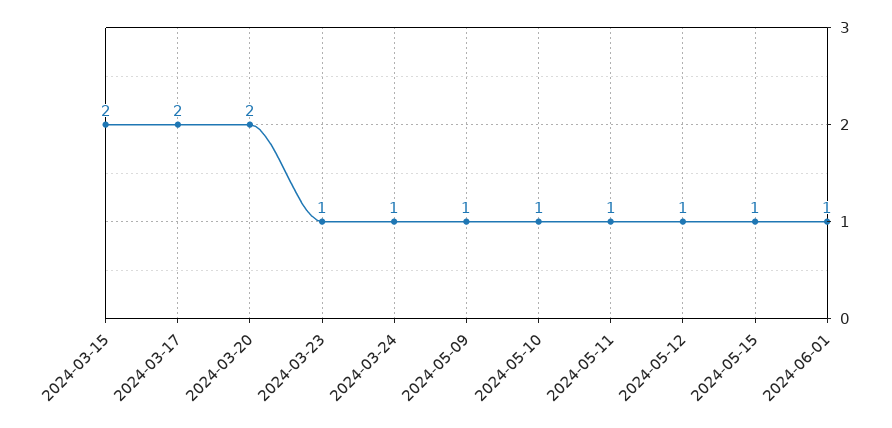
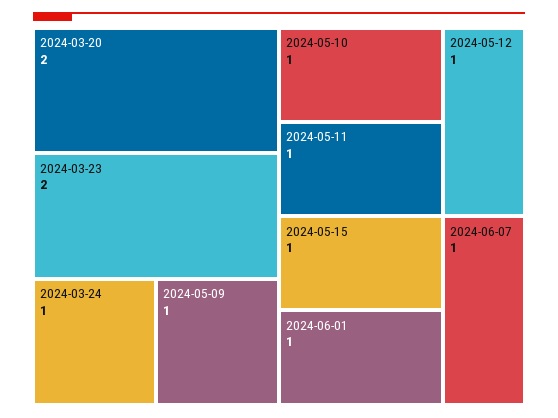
2024-03-15: 2 -> none
2024-03-17: 2 -> none
2024-03-23: 1 -> 2
2024-06-07: none -> 1

